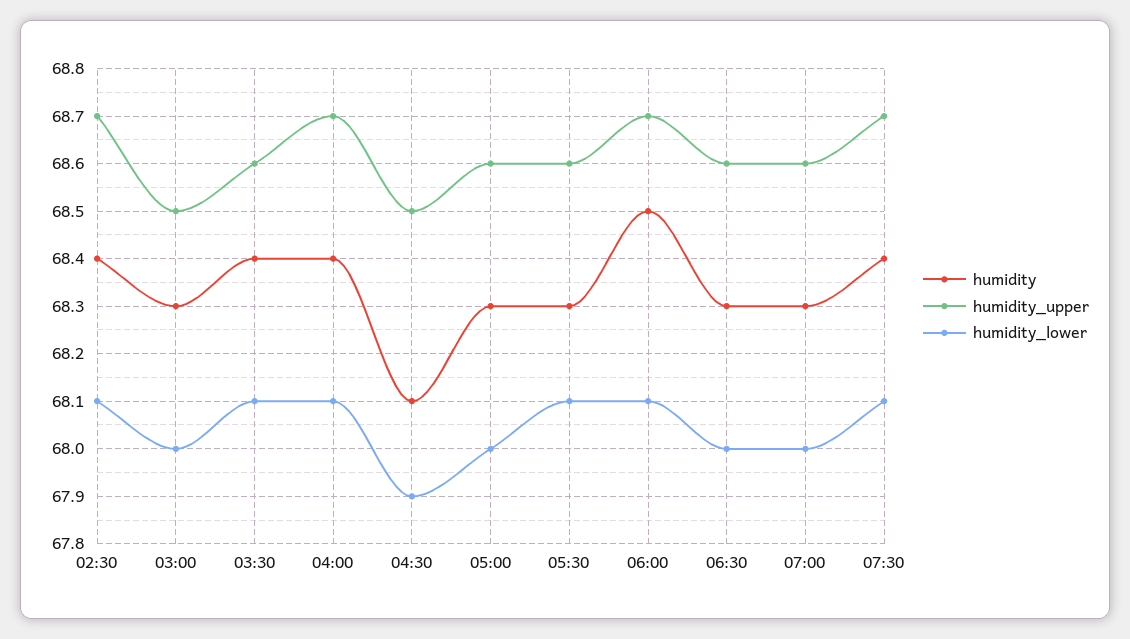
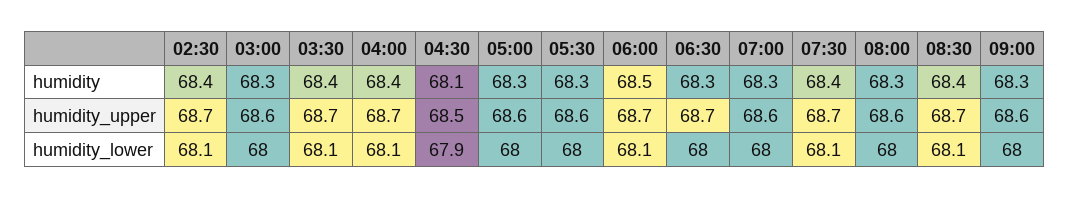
humidity_upper, 03:00: 68.5 -> 68.6
humidity_upper, 03:30: 68.6 -> 68.7
humidity_lower, 05:30: 68.1 -> 68
humidity_upper, 06:30: 68.6 -> 68.7
humidity, 08:00: none -> 68.3
humidity, 08:30: none -> 68.4
humidity, 09:00: none -> 68.3
humidity_upper, 08:00: none -> 68.6
humidity_upper, 08:30: none -> 68.7
humidity_upper, 09:00: none -> 68.6
humidity_lower, 08:00: none -> 68
humidity_lower, 08:30: none -> 68.1
humidity_lower, 09:00: none -> 68

